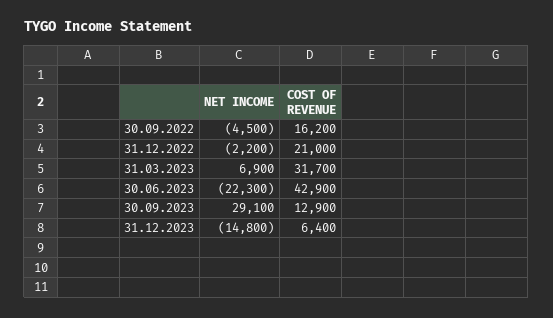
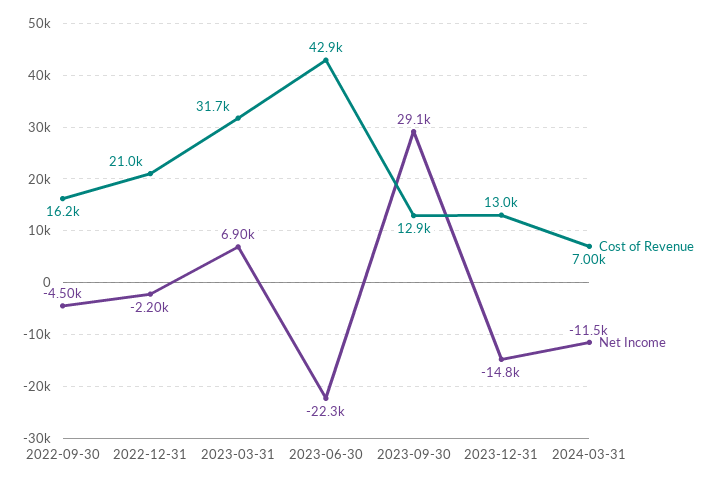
COST OF REVENUE, 31.12.2023: 6400 -> 13000
COST OF REVENUE, 2024-03-31: none -> 7000
NET INCOME, 2024-03-31: none -> -11500

